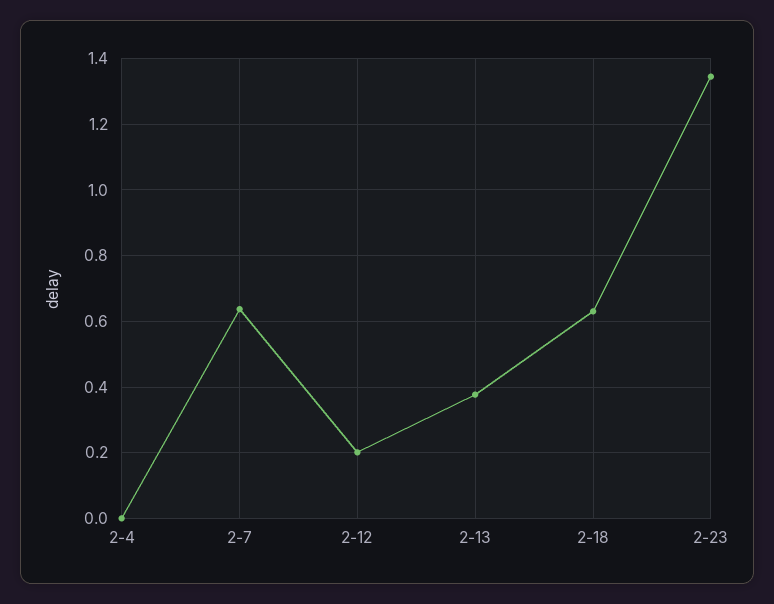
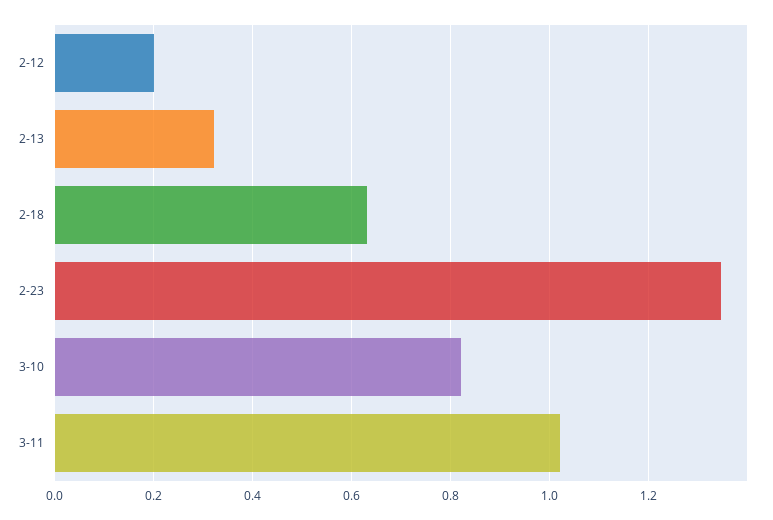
2-4: 0 -> none
2-7: 0.64 -> none
2-13: 0.38 -> 0.32
3-10: none -> 0.82
3-11: none -> 1.02

